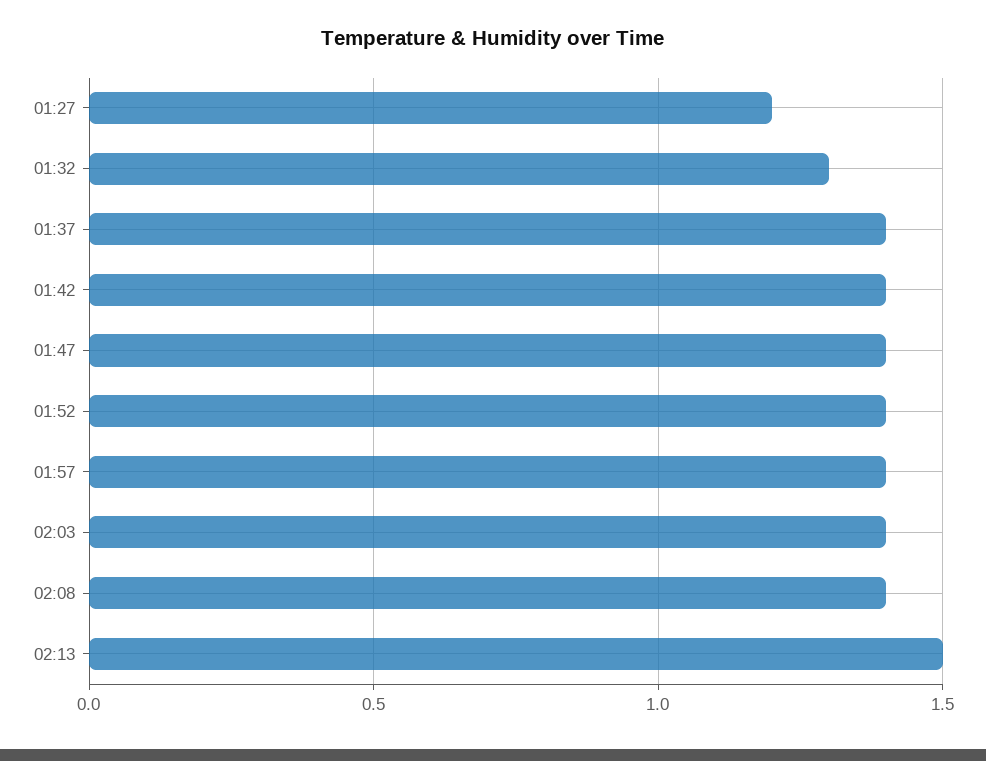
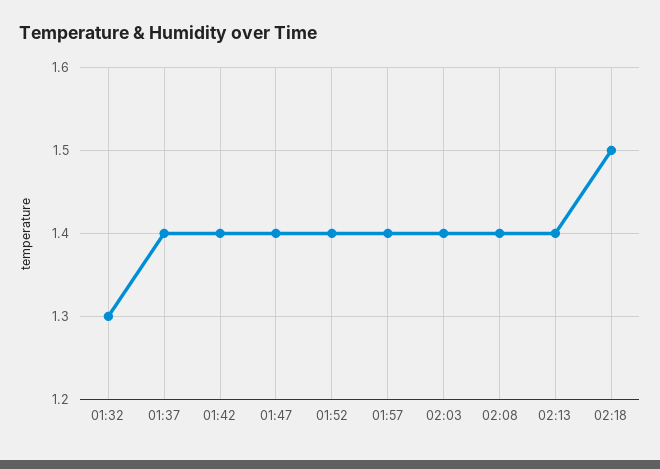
01:27: 1.2 -> none
02:13: 1.5 -> 1.4
02:18: none -> 1.5

